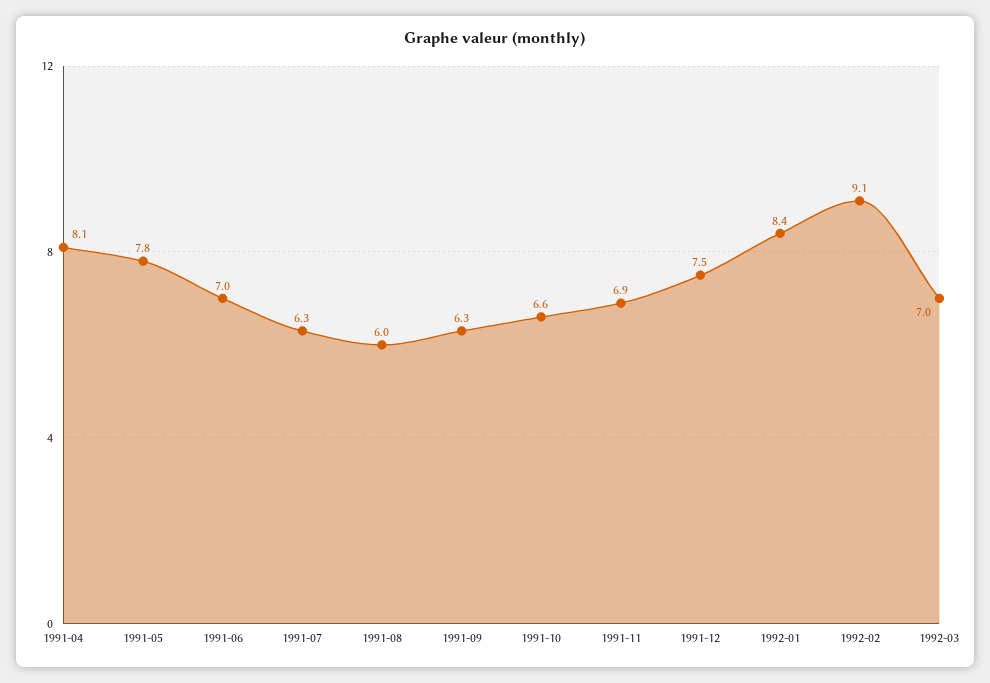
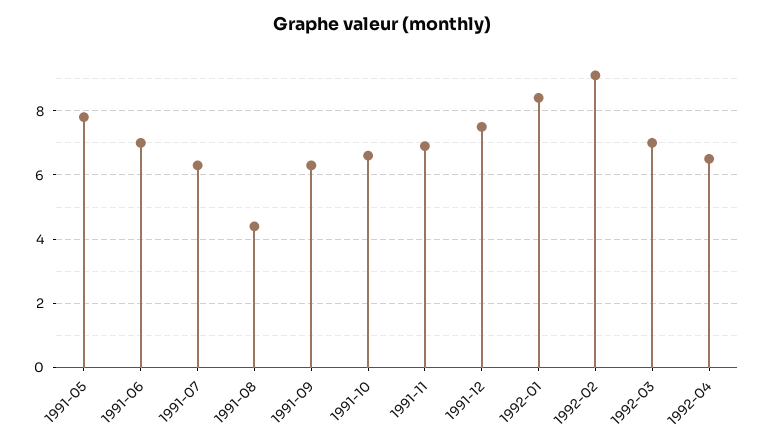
1991-04: 8.1 -> none
1991-08: 6 -> 4.5
1992-04: none -> 6.5

